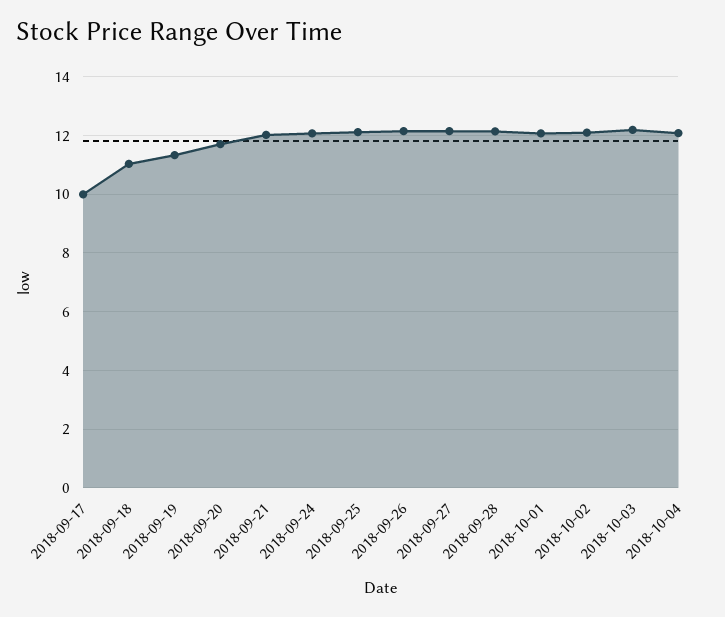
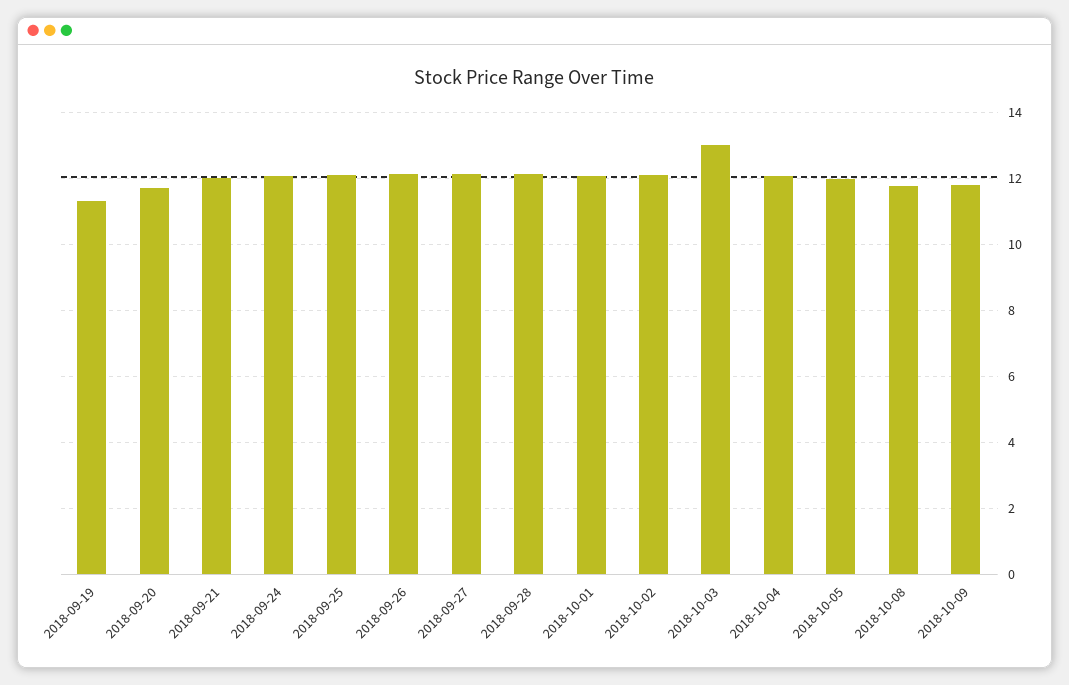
2018-09-17: 10 -> none
2018-09-18: 11 -> none
2018-10-03: 12.25 -> 13
2018-10-05: none -> 12
2018-10-08: none -> 11.8
2018-10-09: none -> 11.8

